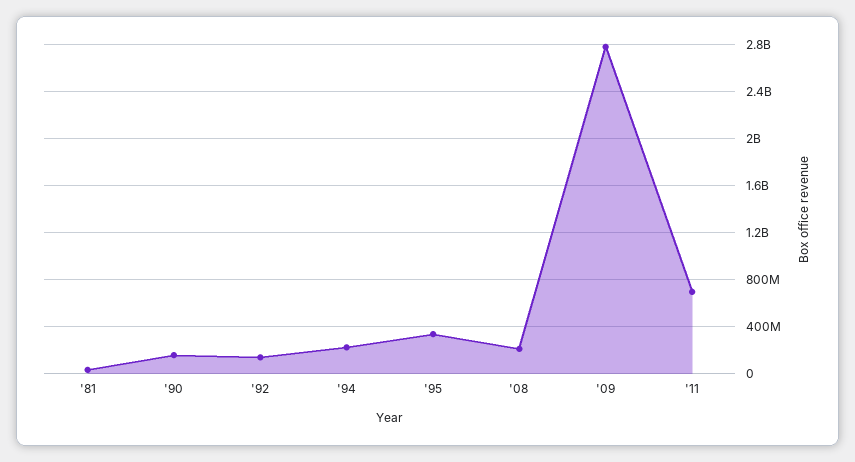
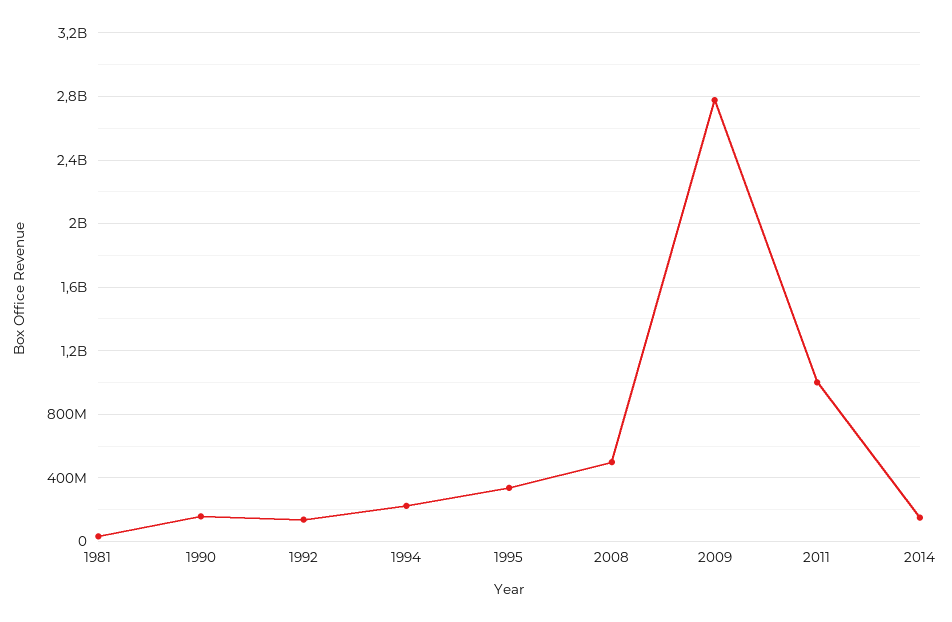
'08: 200000000 -> 500000000
'11: 700000000 -> 1000000000
2014: none -> 150000000

